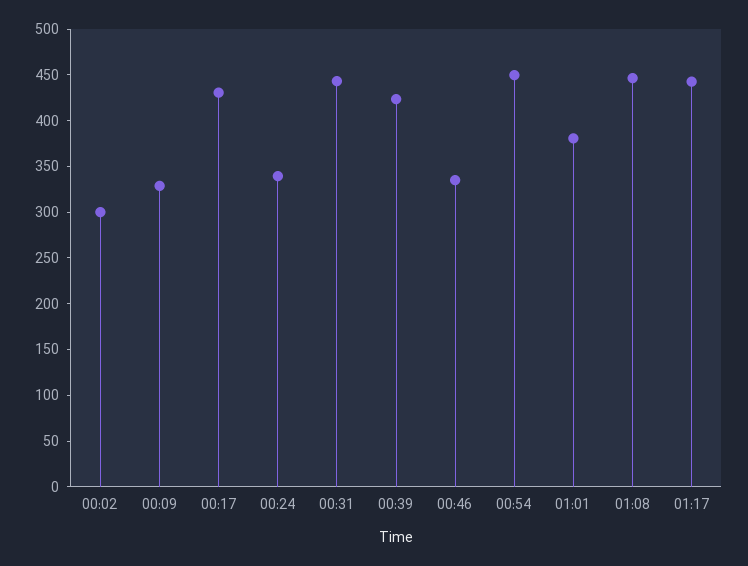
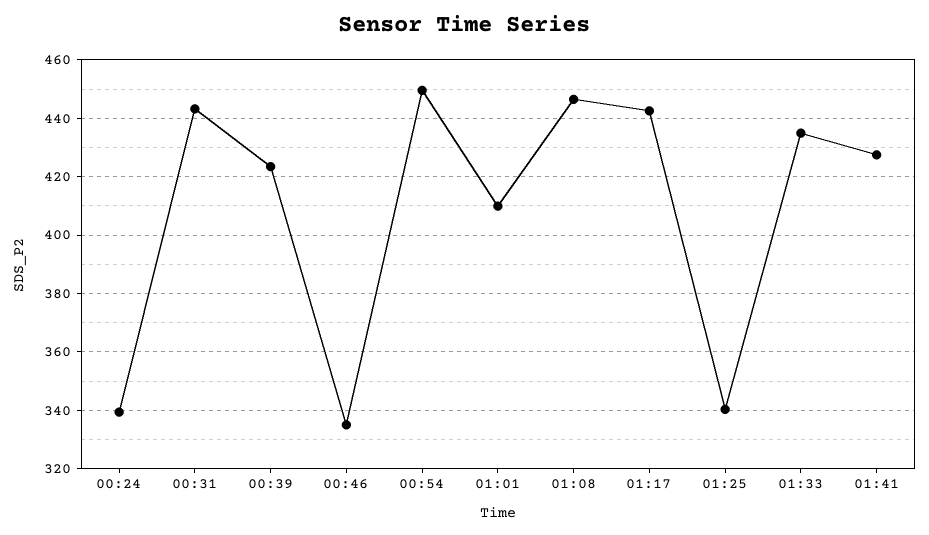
00:02: 300 -> none
00:09: 330 -> none
00:17: 430 -> none
01:01: 380 -> 410
01:25: none -> 340
01:33: none -> 435
01:41: none -> 427.5

